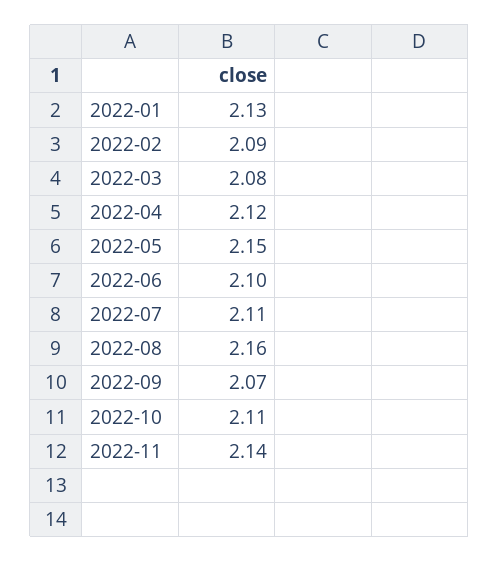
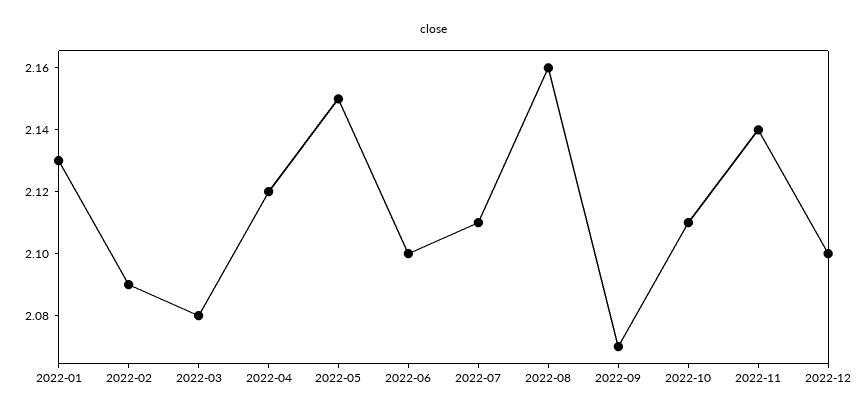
2022-12: none -> 2.1

